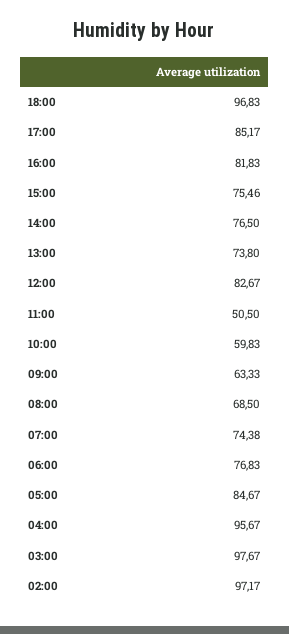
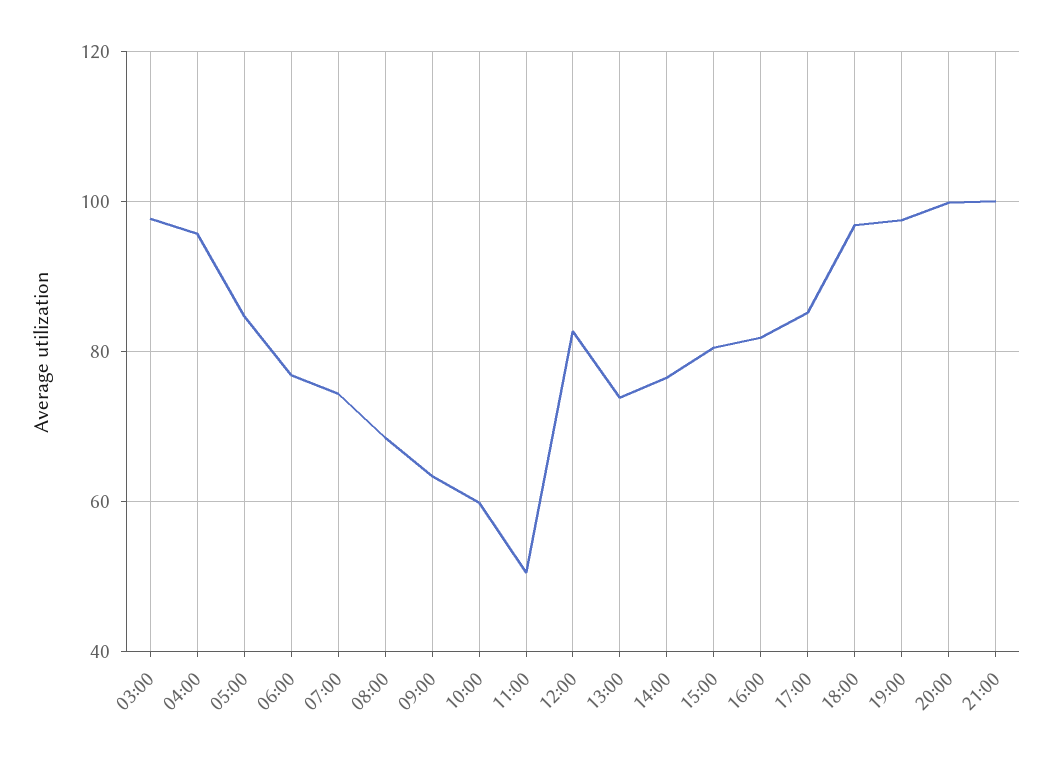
15:00: 75.46 -> 80
02:00: 97.17 -> none
19:00: none -> 98
20:00: none -> 100
21:00: none -> 100

